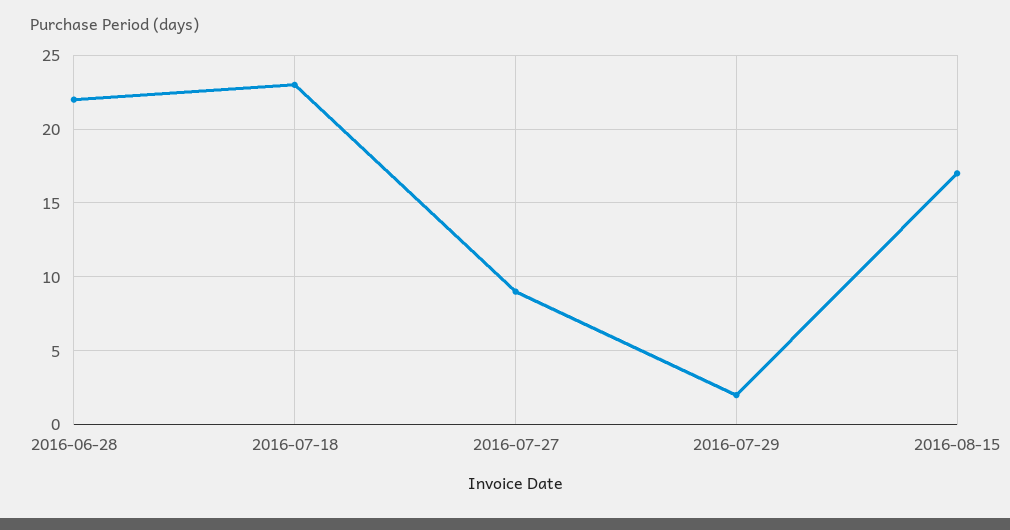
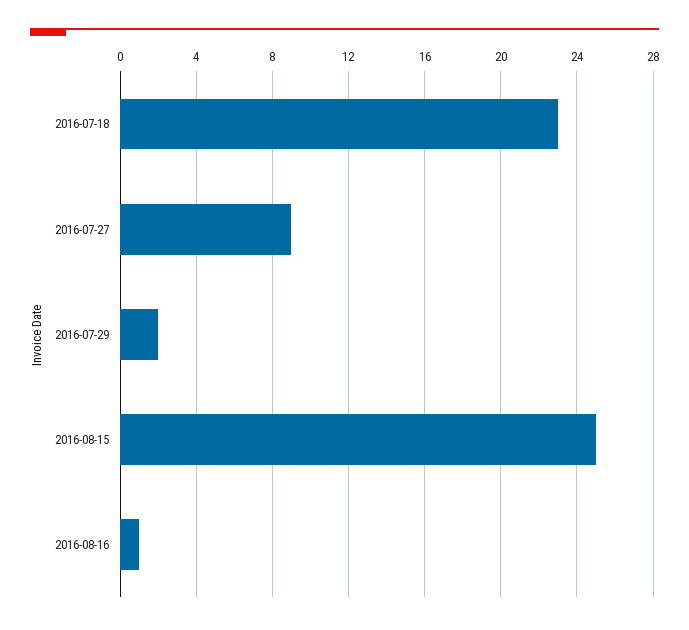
2016-06-28: 22 -> none
2016-08-15: 17 -> 25
2016-08-16: none -> 1

